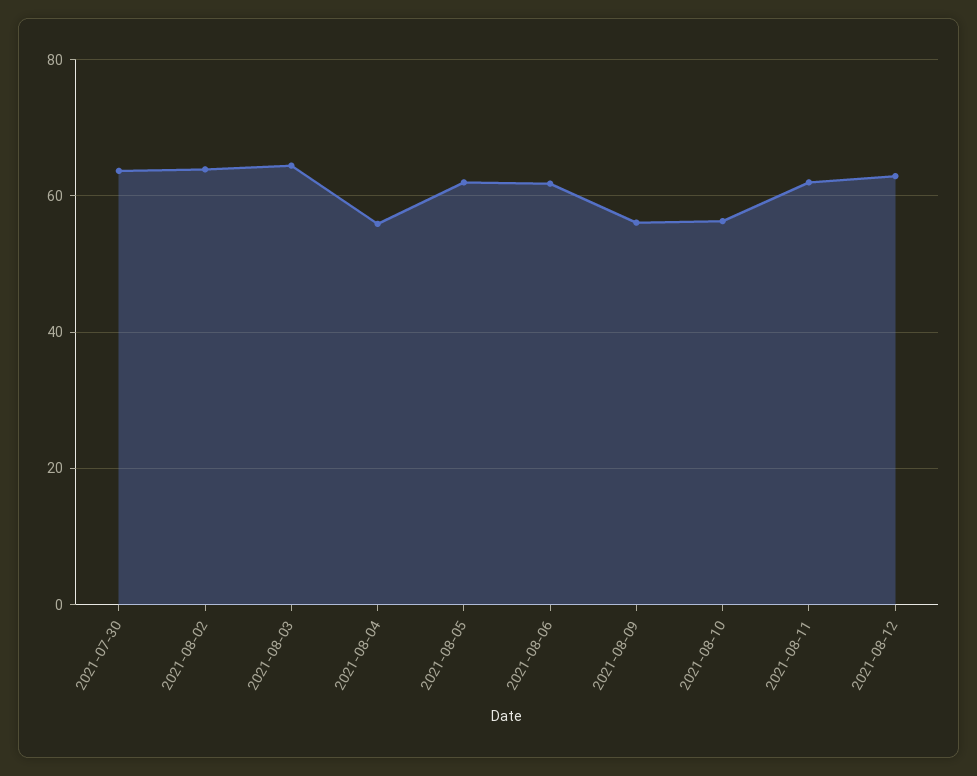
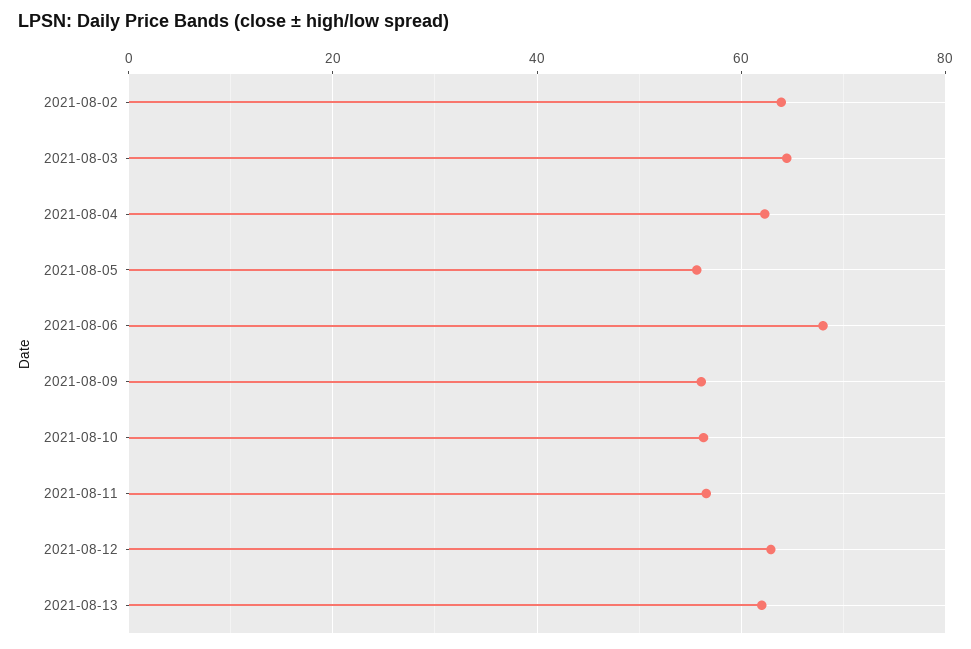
2021-07-30: 64 -> none
2021-08-04: 56 -> 62
2021-08-05: 62 -> 56
2021-08-06: 62 -> 68
2021-08-11: 62 -> 56
2021-08-13: none -> 62

